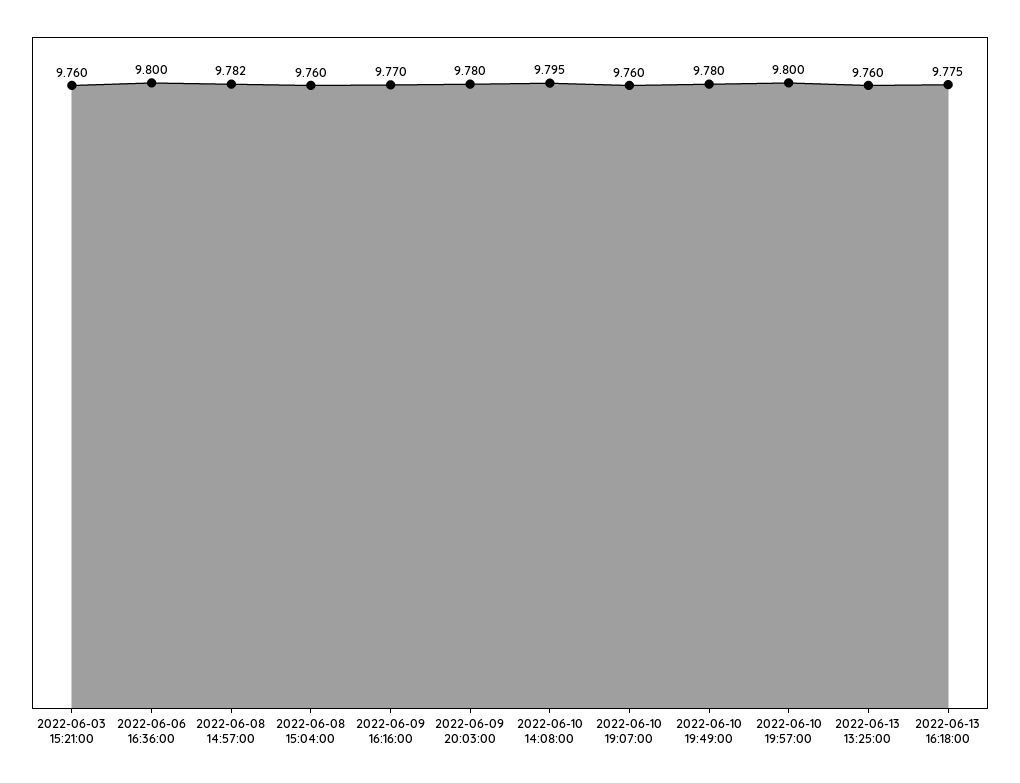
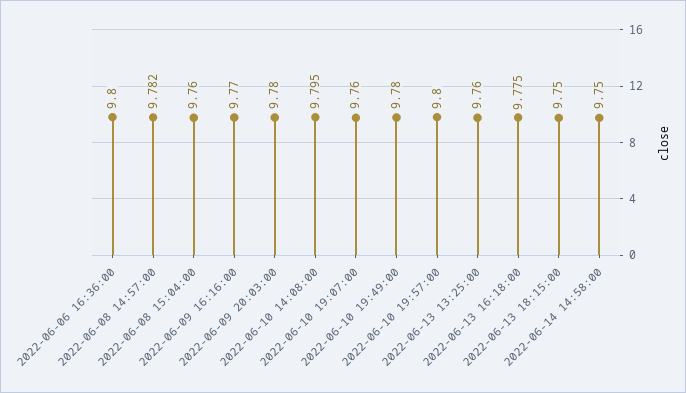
2022-06-03 15:21:00: 9.76 -> none
2022-06-13 18:15:00: none -> 9.75
2022-06-14 14:58:00: none -> 9.75

